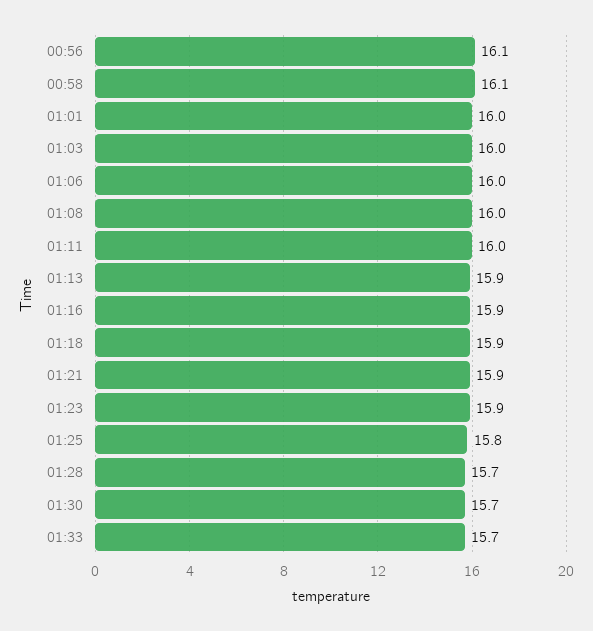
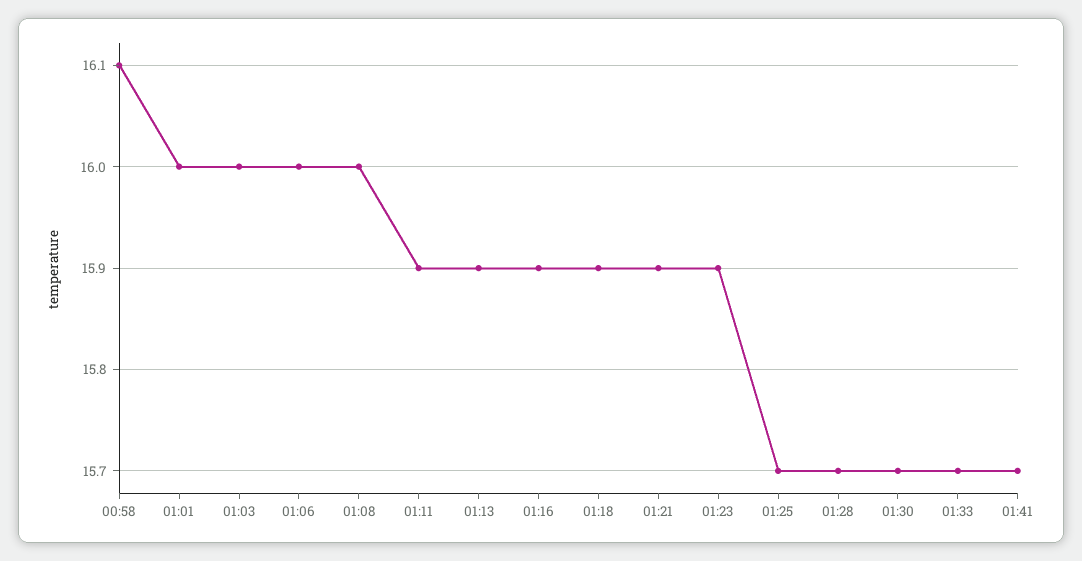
00:56: 16.1 -> none
01:11: 16 -> 15.9
01:25: 15.8 -> 15.7
01:41: none -> 15.7

